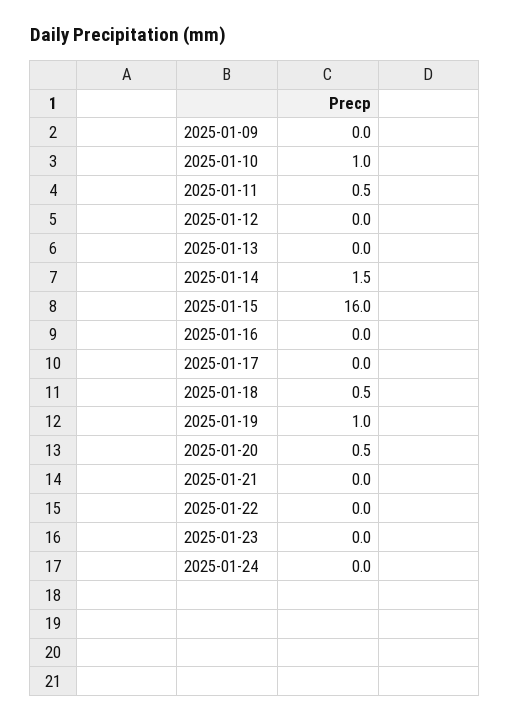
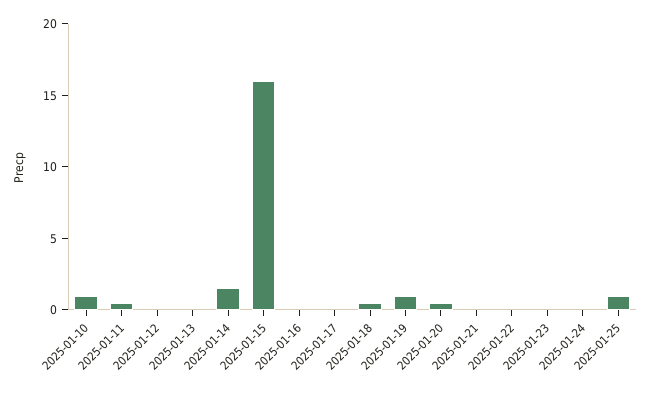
2025-01-09: 0 -> none
2025-01-25: none -> 1

